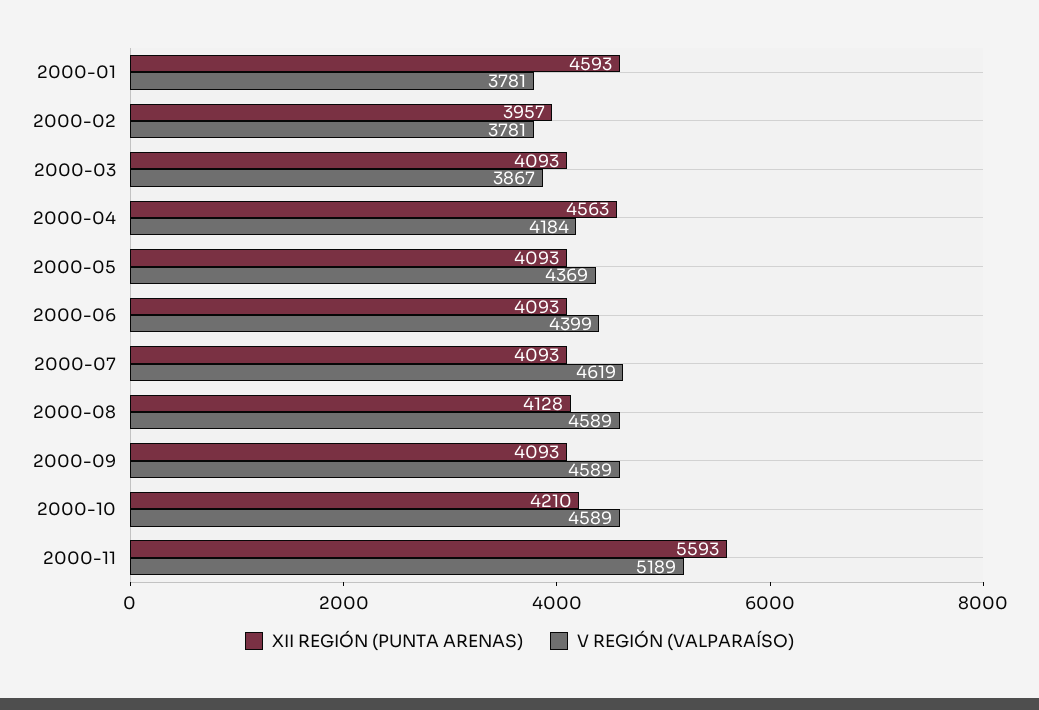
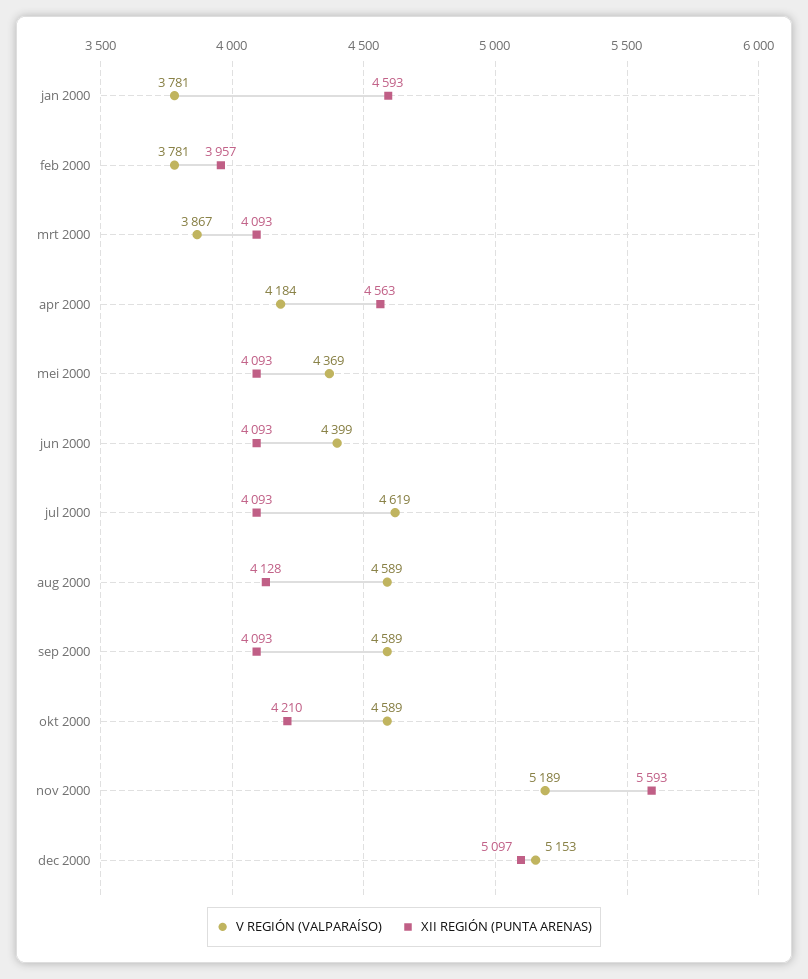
V REGIÓN (VALPARAÍSO), dec 2000: none -> 5153
XII REGIÓN (PUNTA ARENAS), dec 2000: none -> 5097

